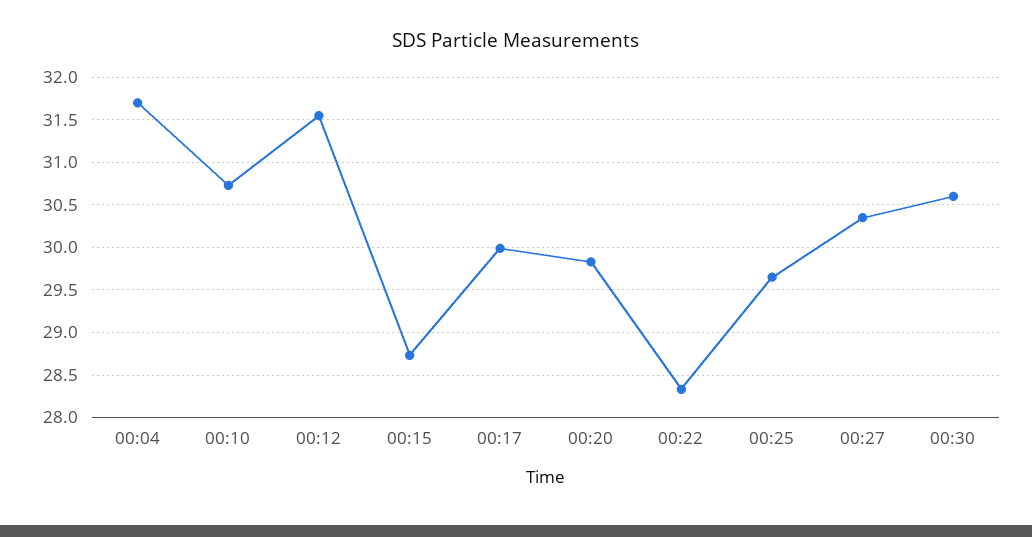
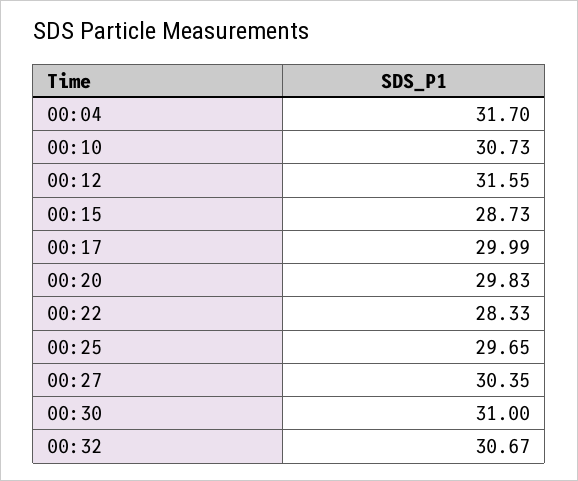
00:30: 30.6 -> 31
00:32: none -> 30.67

